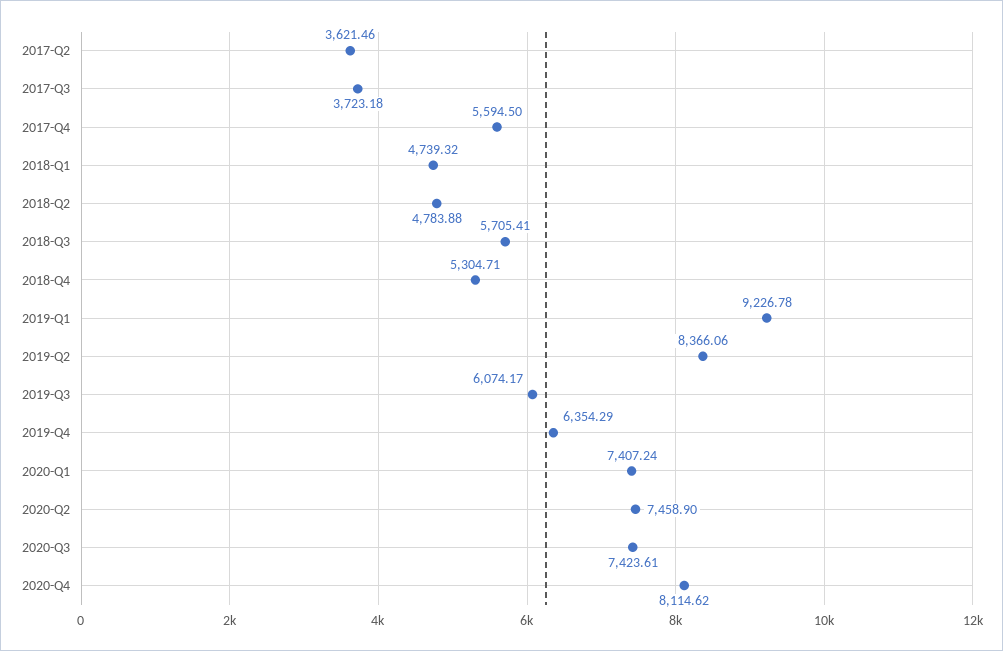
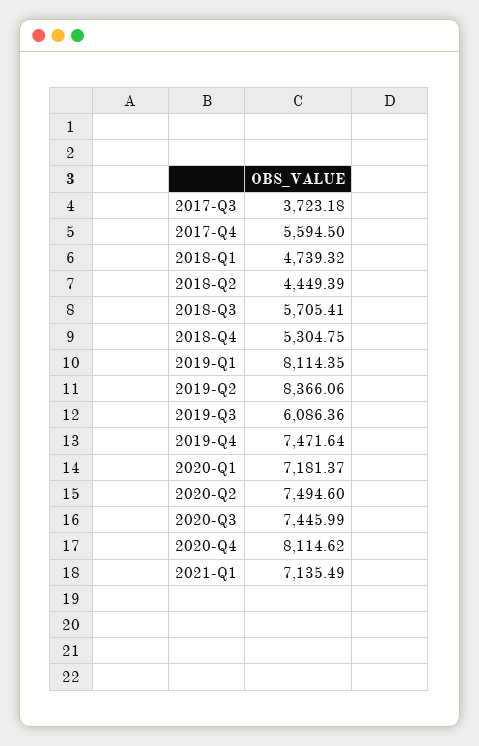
2017-Q2: 3621.46 -> none
2018-Q2: 4783.88 -> 4449.39
2018-Q4: 5304.71 -> 5304.75
2019-Q1: 9226.78 -> 8114.35
2019-Q3: 6074.17 -> 6086.36
2019-Q4: 6354.29 -> 7471.64
2020-Q1: 7407.24 -> 7181.37
2020-Q2: 7458.9 -> 7494.6
2020-Q3: 7423.61 -> 7445.99
2021-Q1: none -> 7135.49

